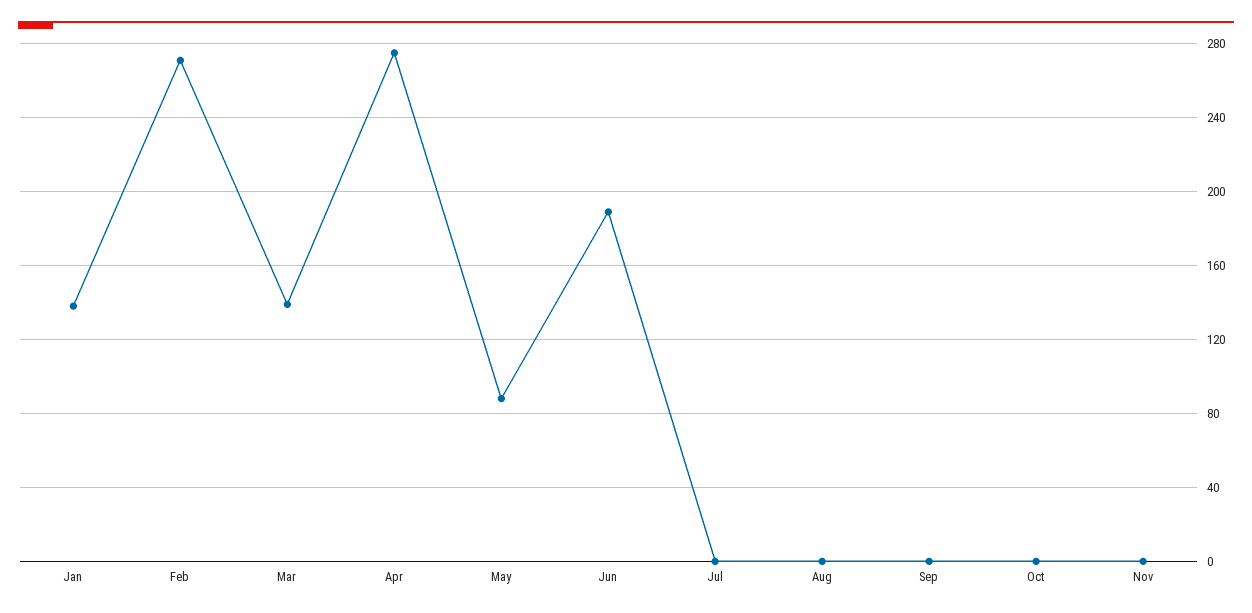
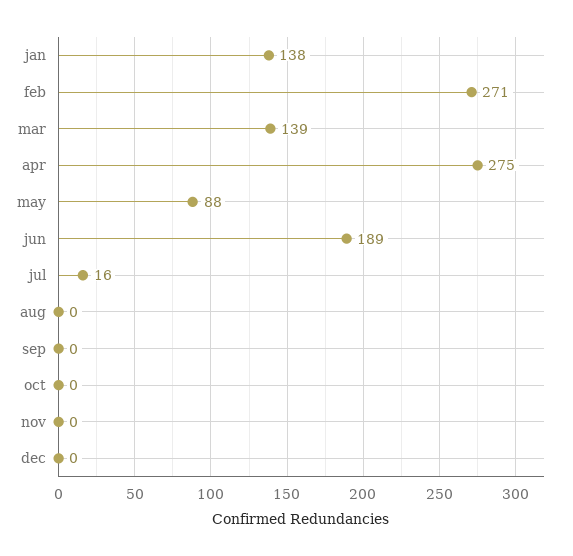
Jul: 0 -> 16
dec: none -> 0

